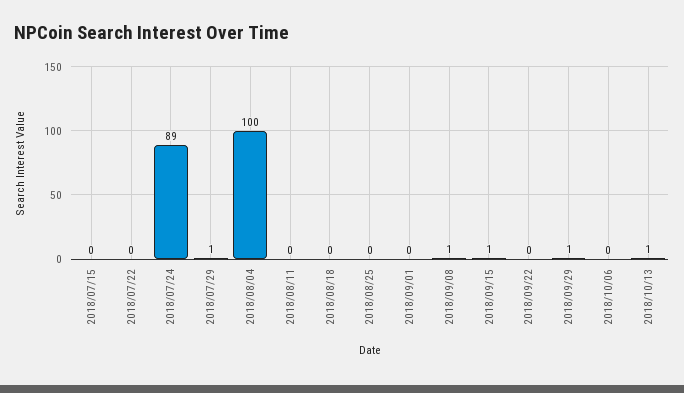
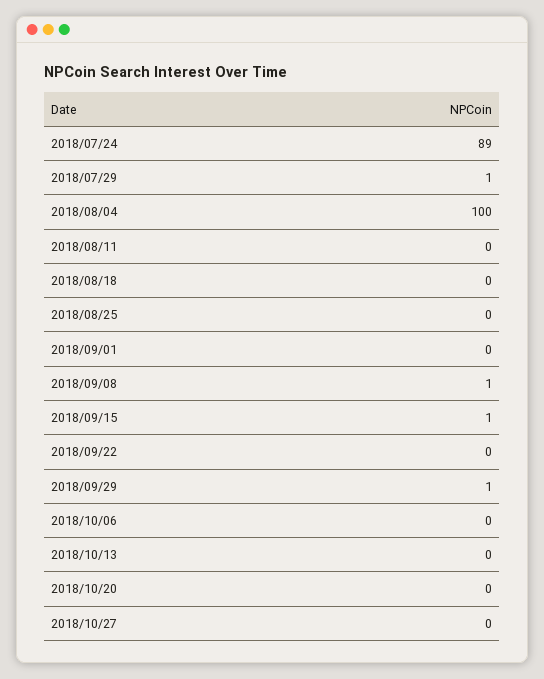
2018/07/15: 0 -> none
2018/07/22: 0 -> none
2018/10/13: 1 -> 0
2018/10/20: none -> 0
2018/10/27: none -> 0

